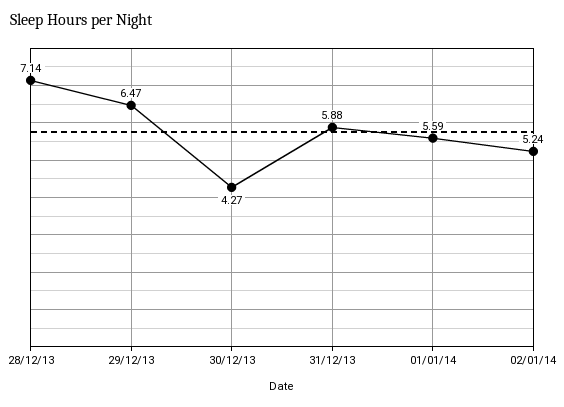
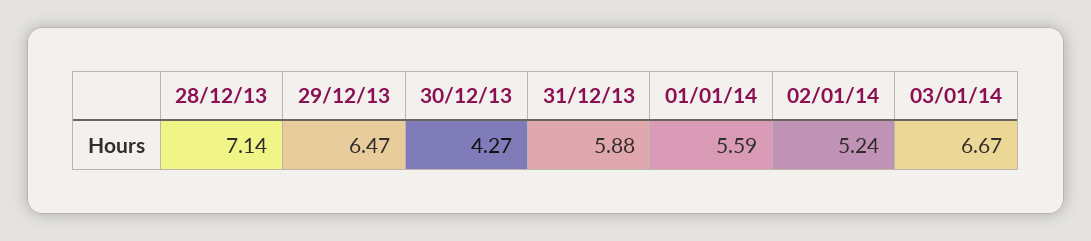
03/01/14: none -> 6.67

